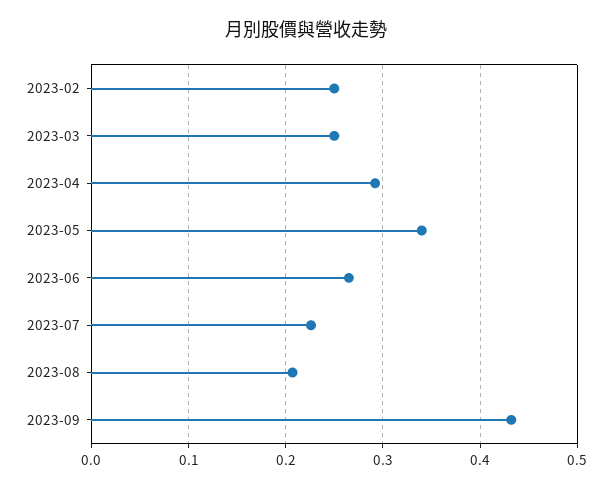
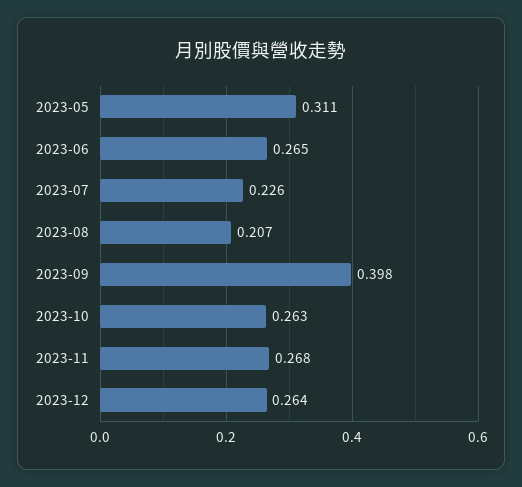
2023-02: 0.25 -> none
2023-03: 0.25 -> none
2023-04: 0.29 -> none
2023-05: 0.34 -> 0.311
2023-09: 0.43 -> 0.398
2023-10: none -> 0.263
2023-11: none -> 0.268
2023-12: none -> 0.264

